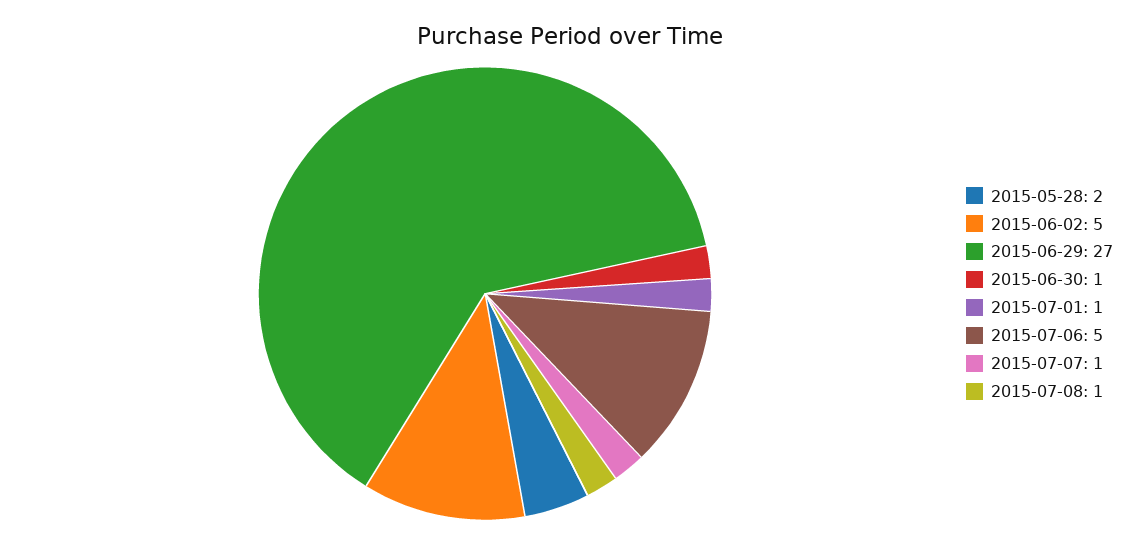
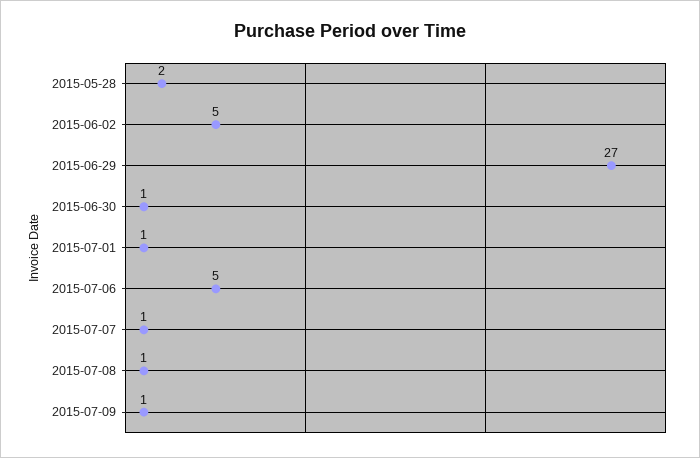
2015-07-09: none -> 1

